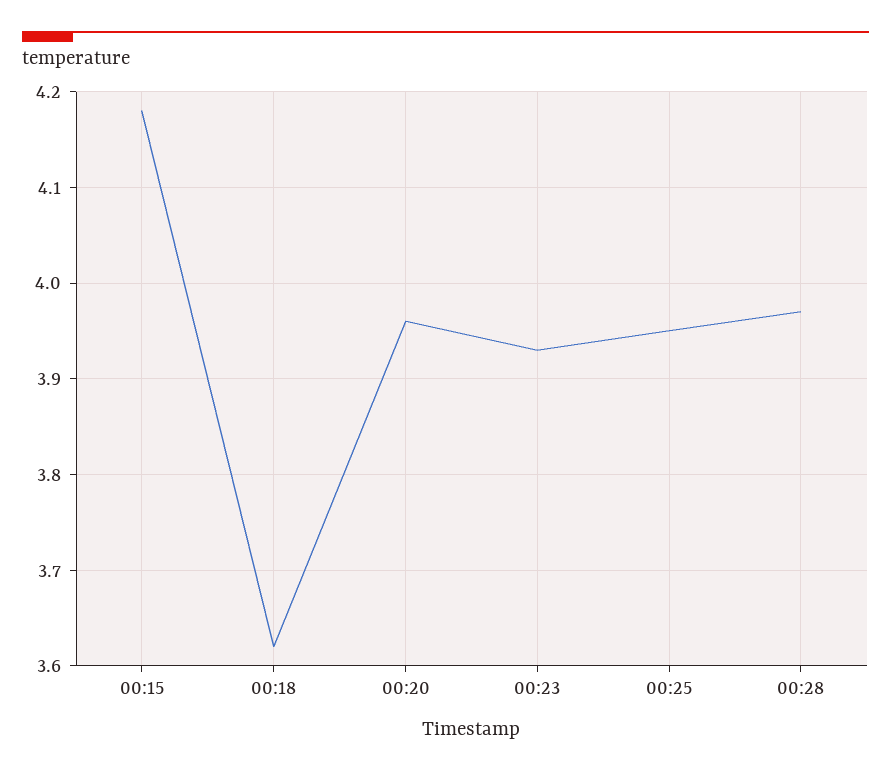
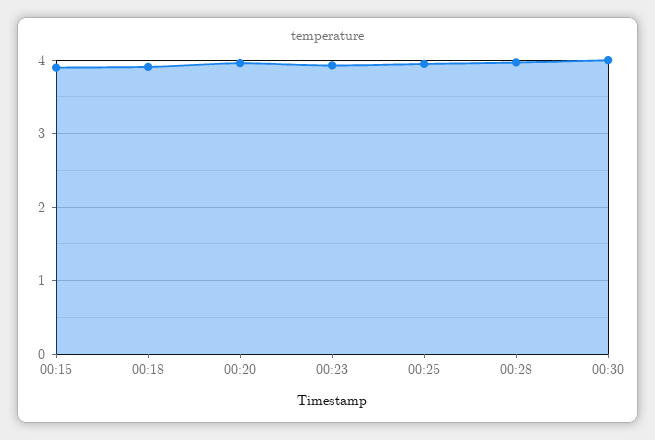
00:15: 4.18 -> 3.9
00:18: 3.62 -> 3.9
00:30: none -> 4

